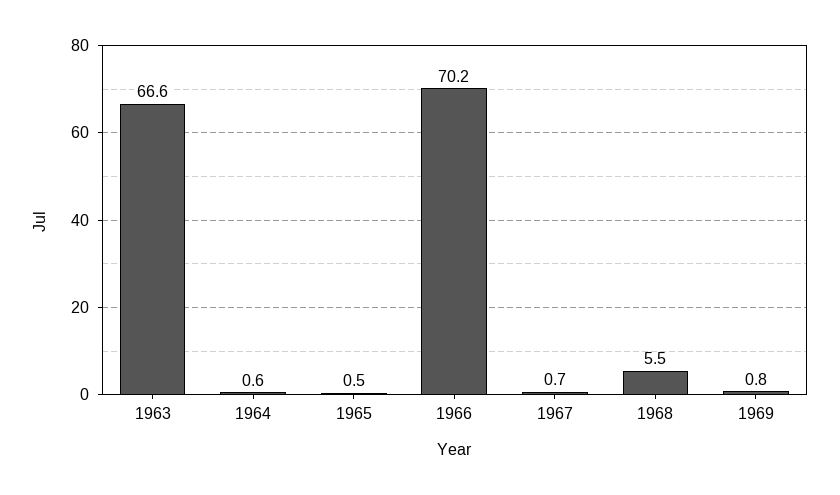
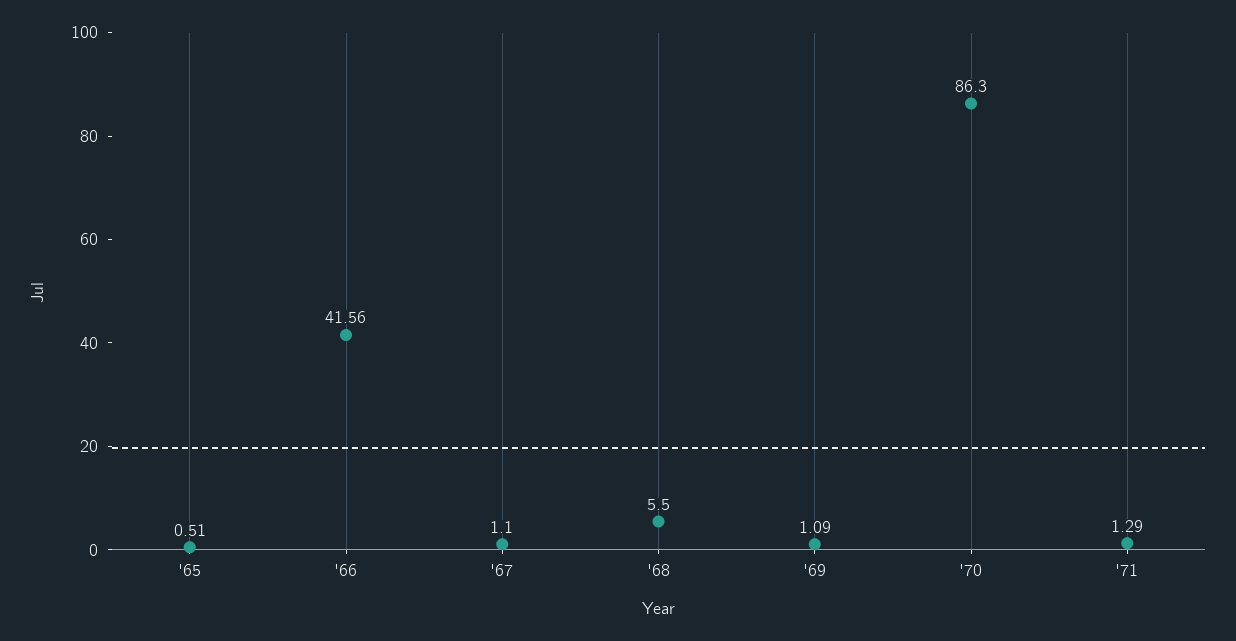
1963: 66.6 -> none
1964: 0.6 -> none
1966: 70.2 -> 41.56
1967: 0.7 -> 1.1
1969: 0.8 -> 1.09
'70: none -> 86.3
'71: none -> 1.29

